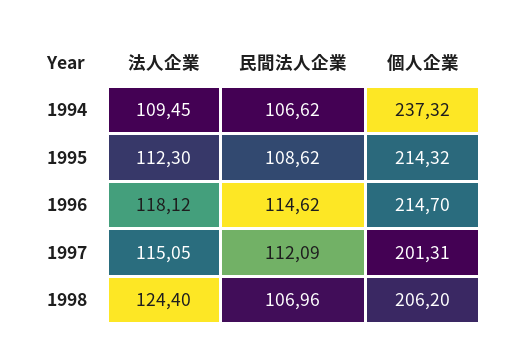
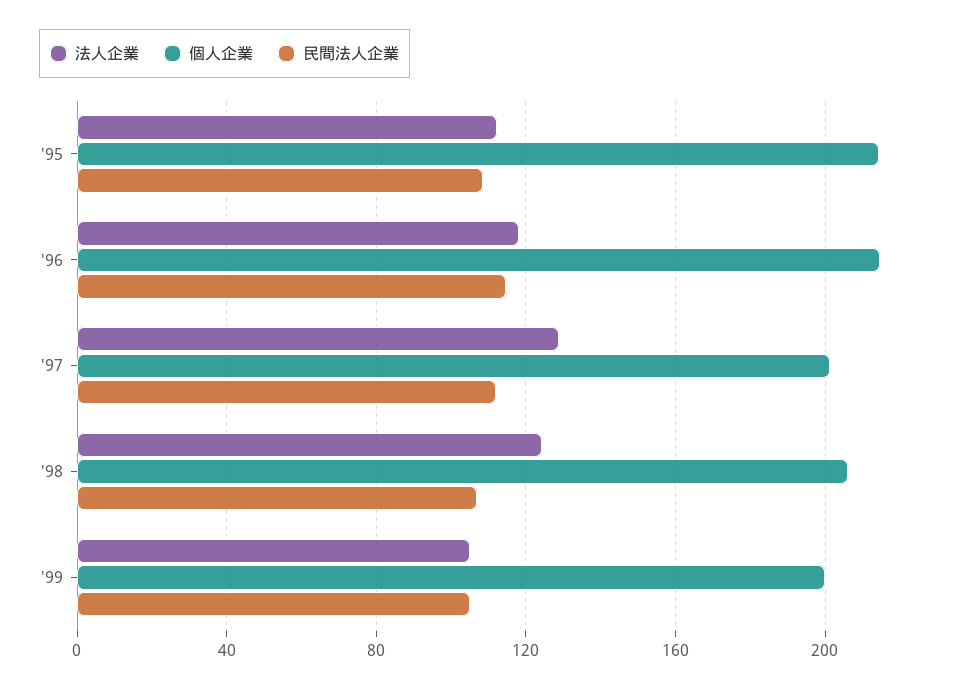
法人企業, 1994: 109.45 -> none
民間法人企業, 1994: 106.62 -> none
個人企業, 1994: 237.32 -> none
法人企業, 1997: 115.05 -> 130
法人企業, '99: none -> 105
個人企業, '99: none -> 200
民間法人企業, '99: none -> 105

